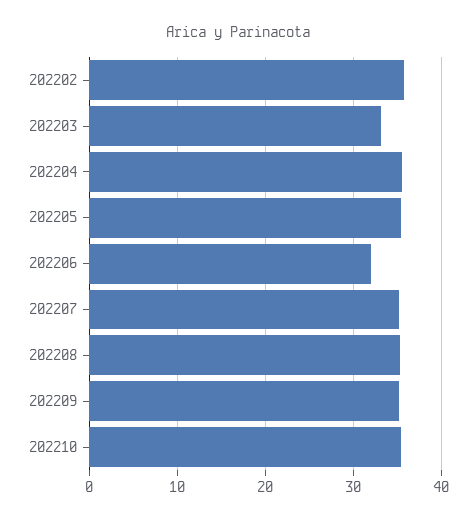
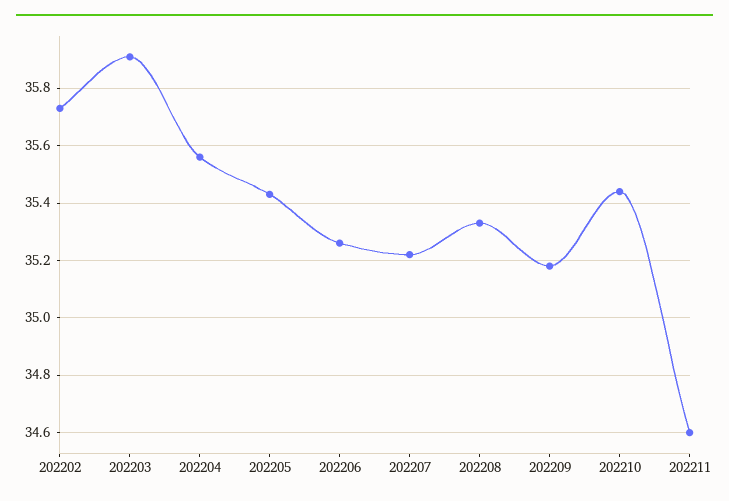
202203: 33 -> 35.9
202206: 32 -> 35.25
202211: none -> 34.6

